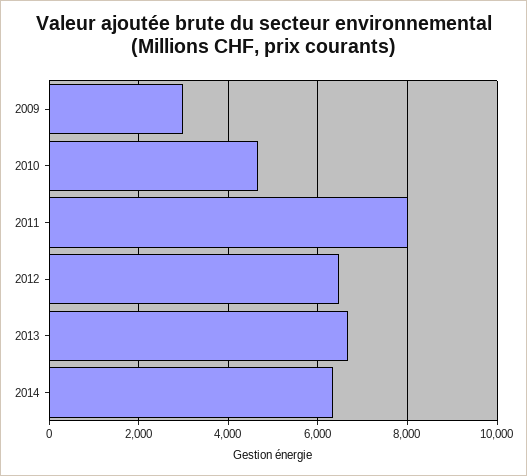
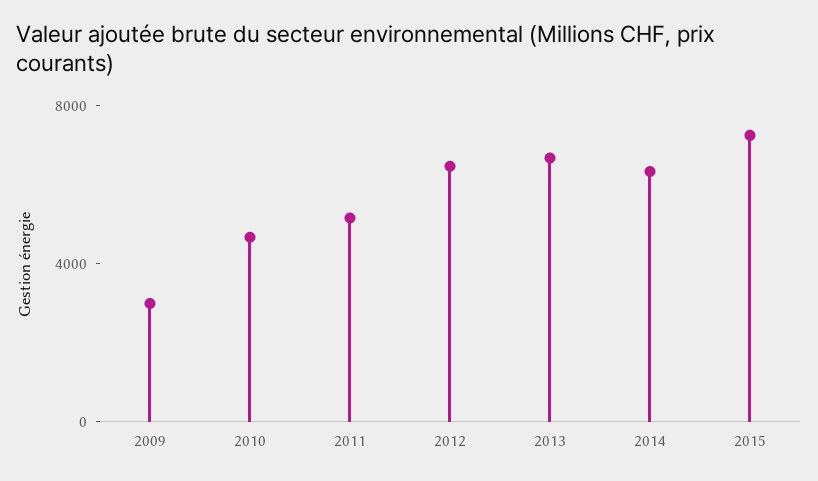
2011: 8000 -> 5000
2015: none -> 7000

